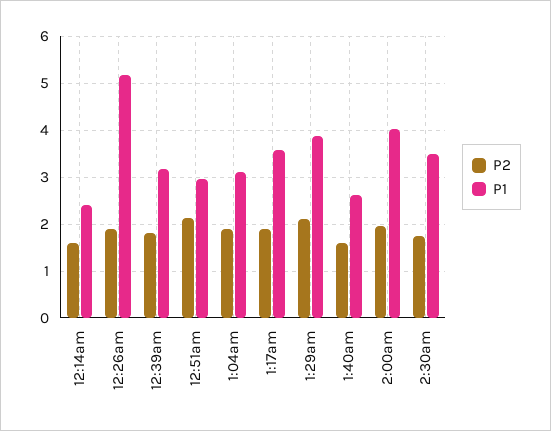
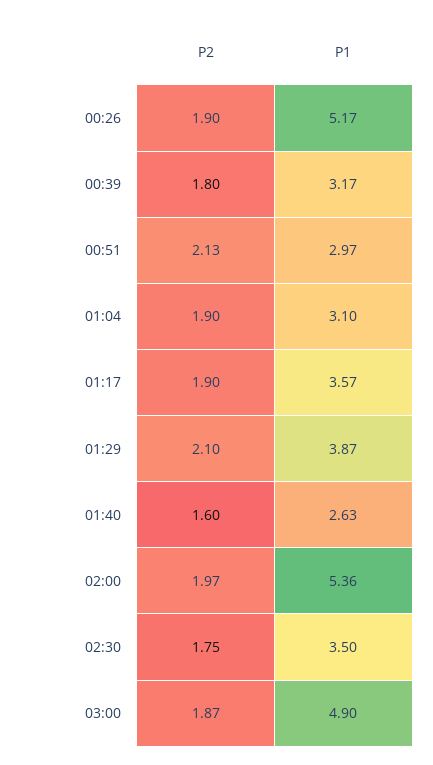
P2, 12:14am: 1.6 -> none
P1, 12:14am: 2.4 -> none
P1, 2:00am: 4 -> 5.36
P2, 03:00: none -> 1.87
P1, 03:00: none -> 4.9

